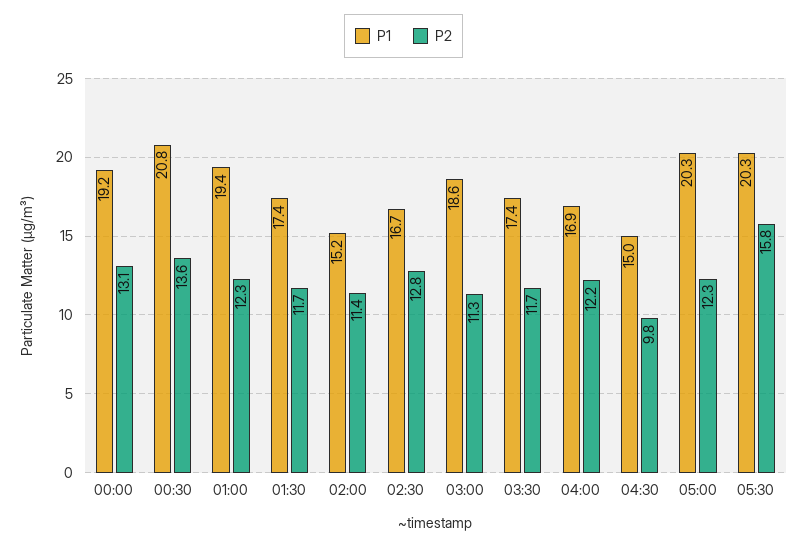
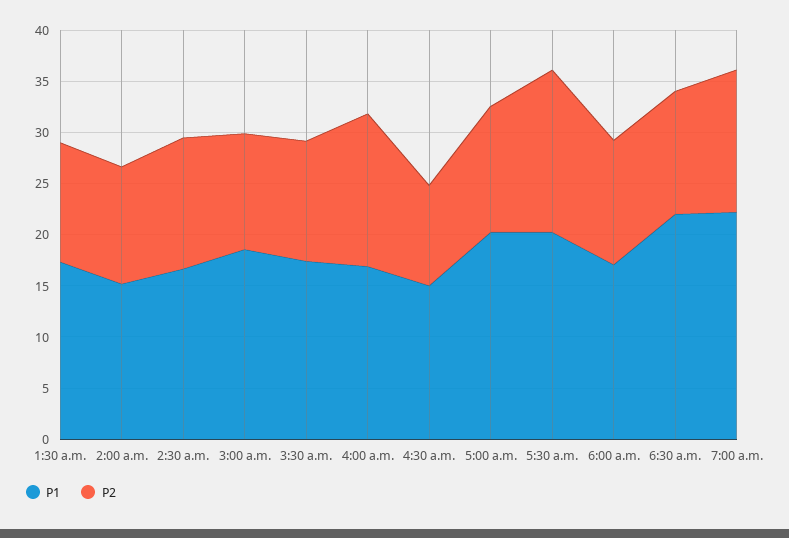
P1, 00:00: 19.2 -> none
P2, 00:00: 13.1 -> none
P1, 00:30: 20.8 -> none
P2, 00:30: 13.6 -> none
P1, 01:00: 19.4 -> none
P2, 01:00: 12.3 -> none
P2, 04:00: 12.2 -> 15
P1, 6:00 a.m.: none -> 17
P2, 6:00 a.m.: none -> 12
P1, 6:30 a.m.: none -> 22
P2, 6:30 a.m.: none -> 12
P1, 7:00 a.m.: none -> 22
P2, 7:00 a.m.: none -> 14

